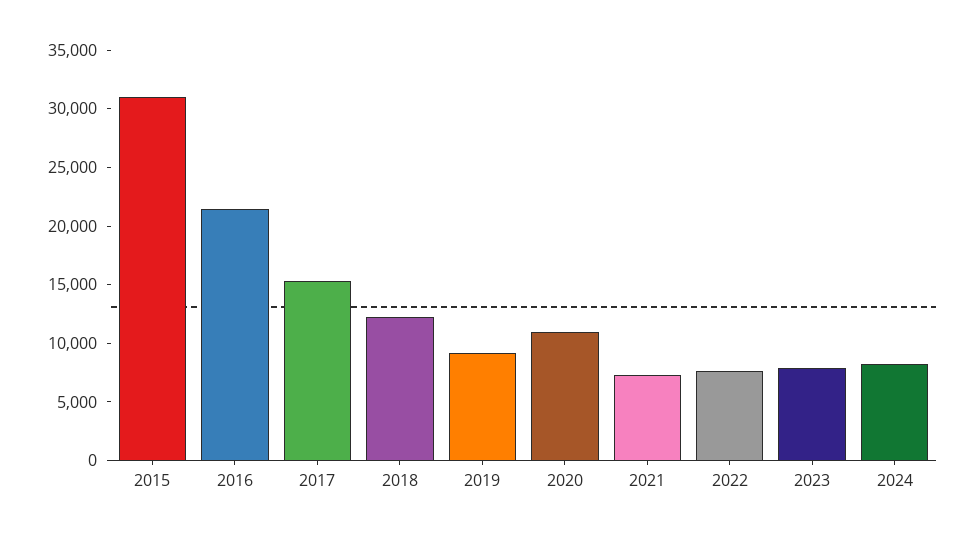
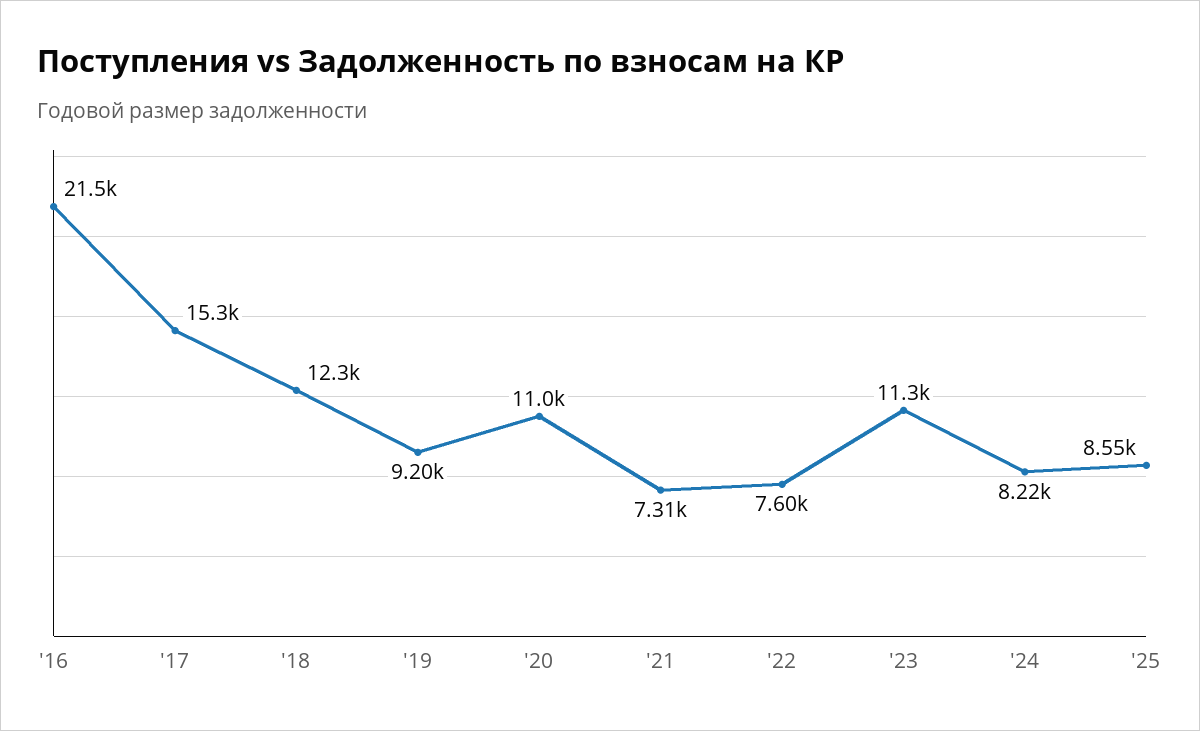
2015: 31000 -> none
2023: 8000 -> 11300
'25: none -> 8550

